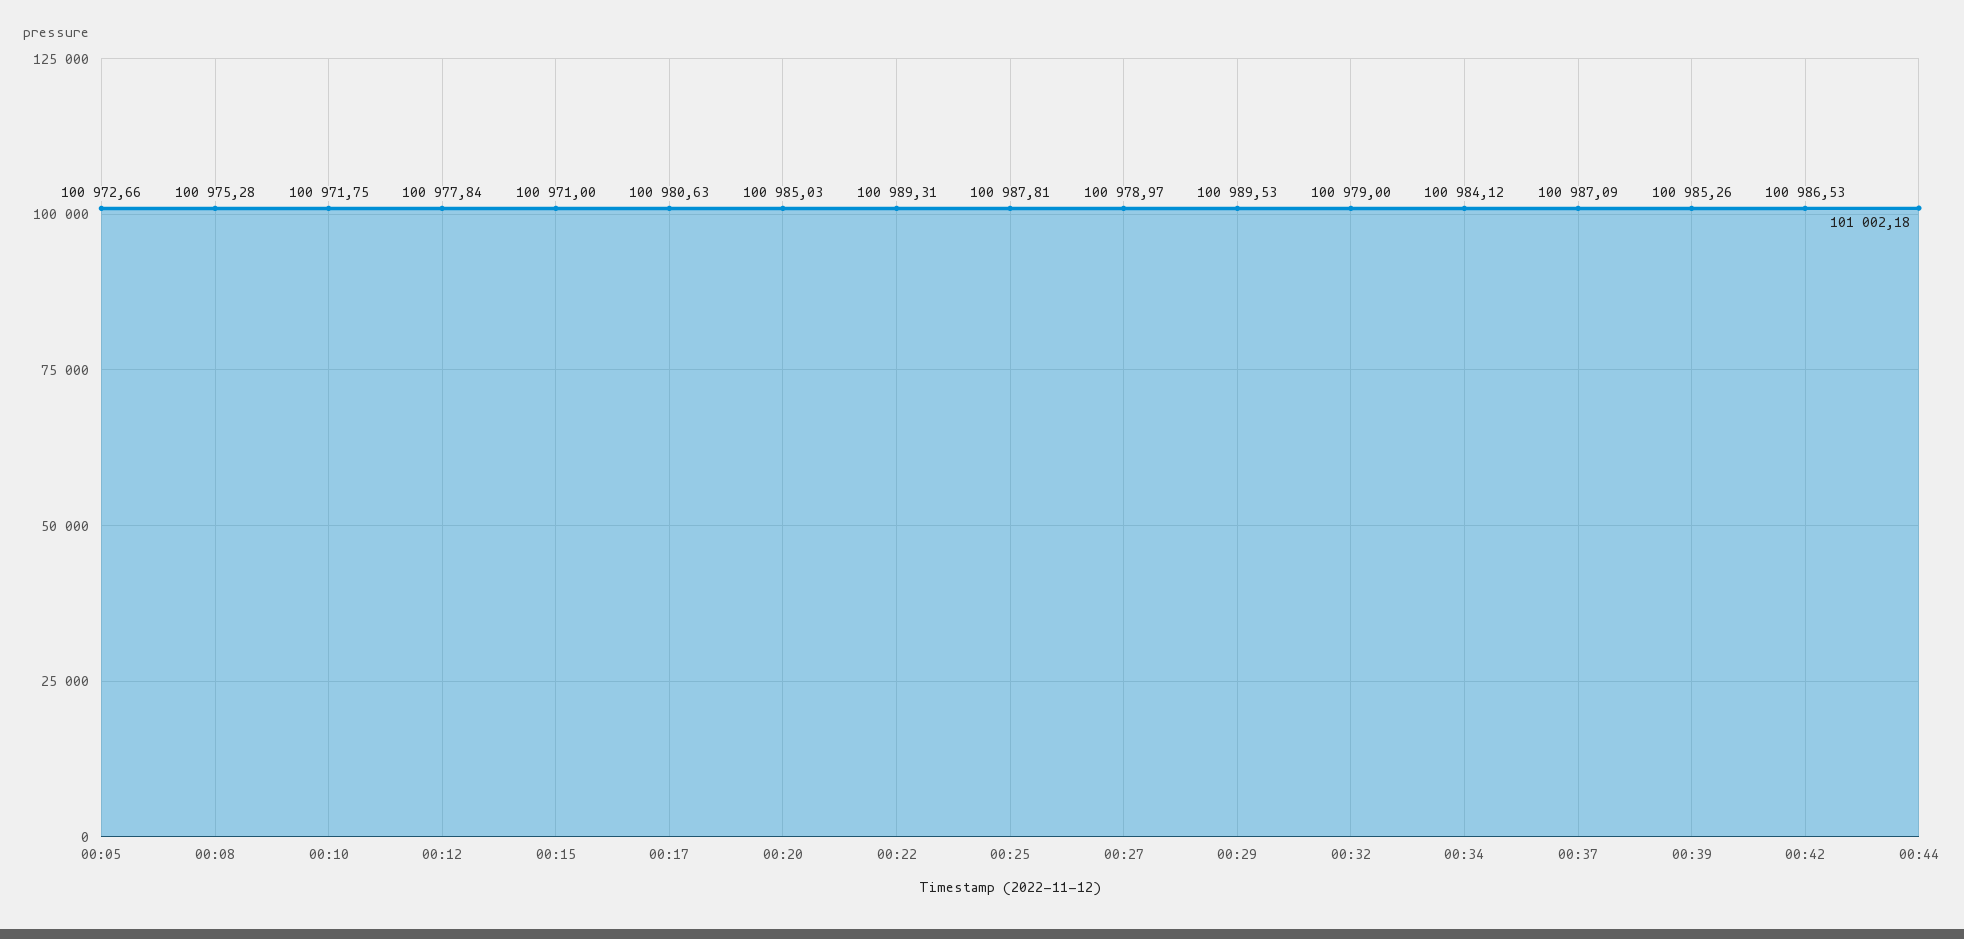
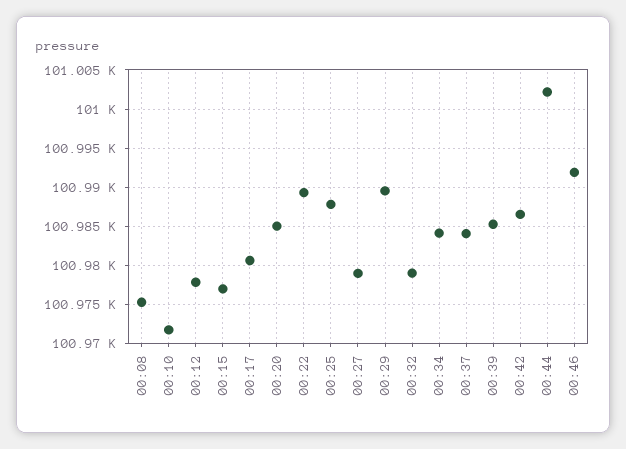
00:05: 100972.66 -> none
00:15: 100971 -> 100977
00:37: 100987.09 -> 100984
00:46: none -> 100992

